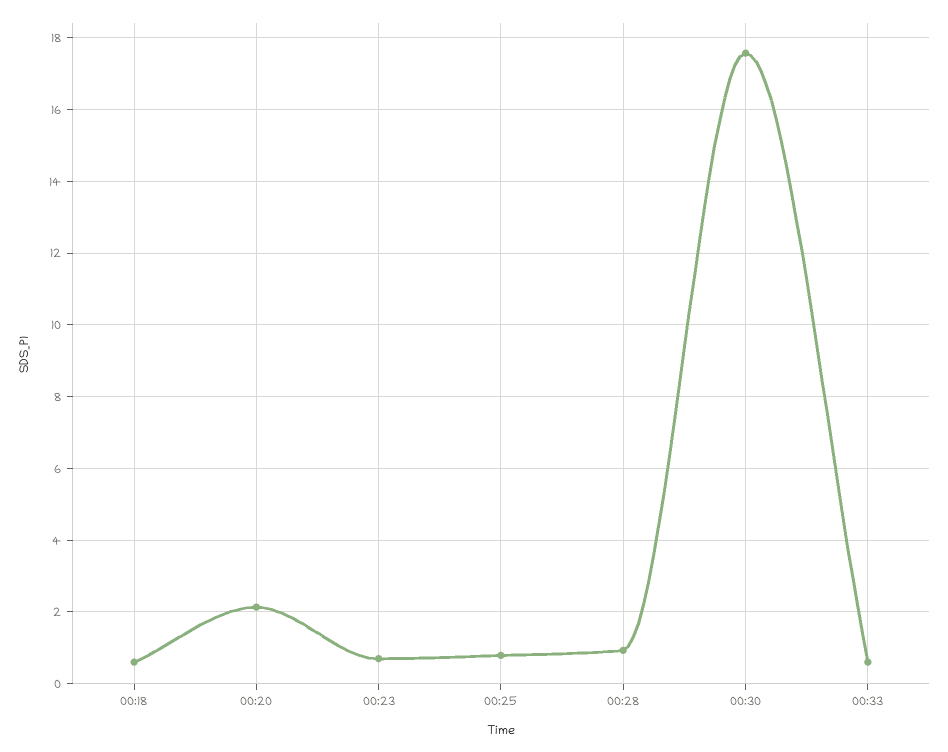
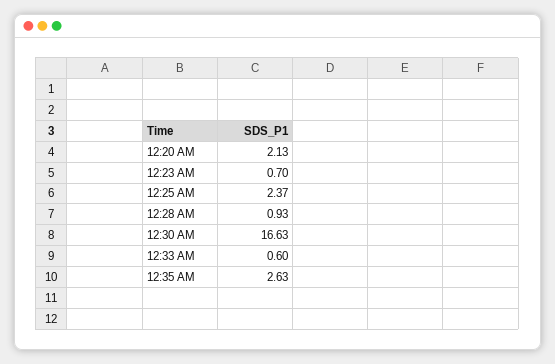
00:18: 0.6 -> none
00:25: 0.8 -> 2.37
00:30: 17.6 -> 16.63
12:35 AM: none -> 2.63

